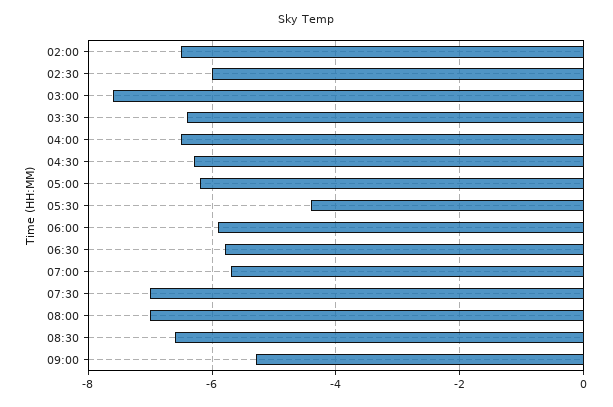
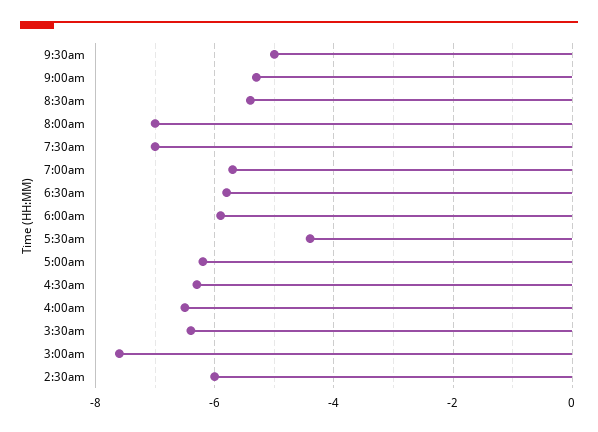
02:00: -6.5 -> none
08:30: -6.5 -> -5.5
9:30am: none -> -5

